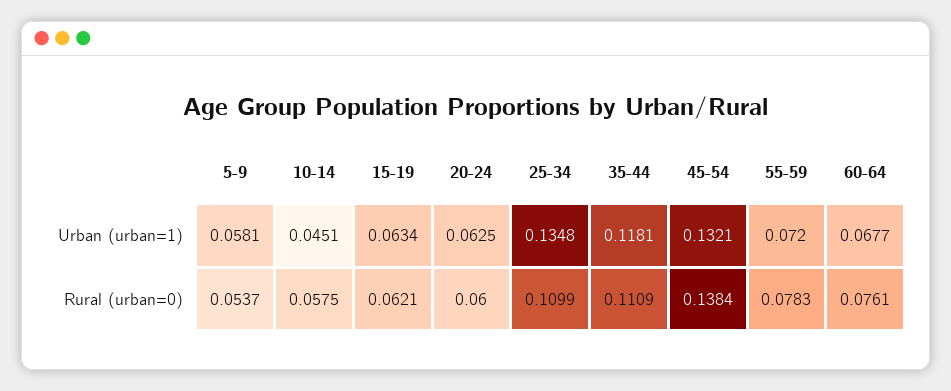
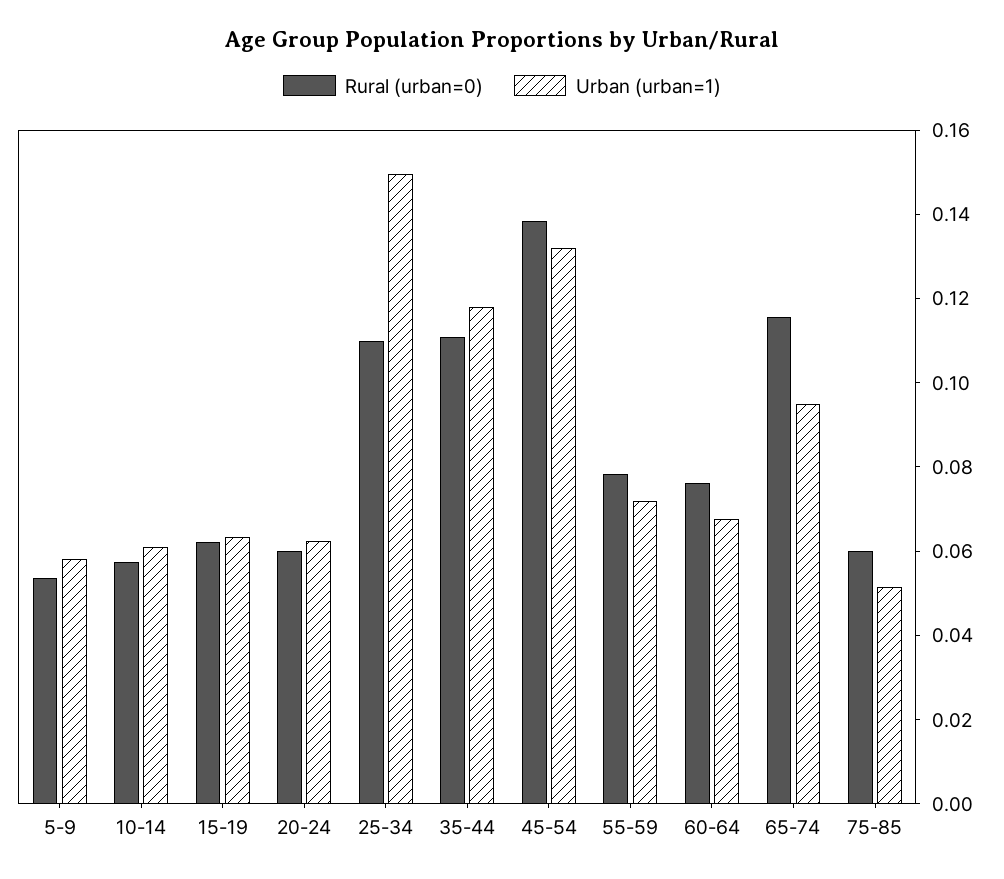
Urban (urban=1), 10-14: 0.0451 -> 0.06
Urban (urban=1), 25-34: 0.1348 -> 0.15
Rural (urban=0), 65-74: none -> 0.115
Urban (urban=1), 65-74: none -> 0.095
Rural (urban=0), 75-85: none -> 0.06
Urban (urban=1), 75-85: none -> 0.05

